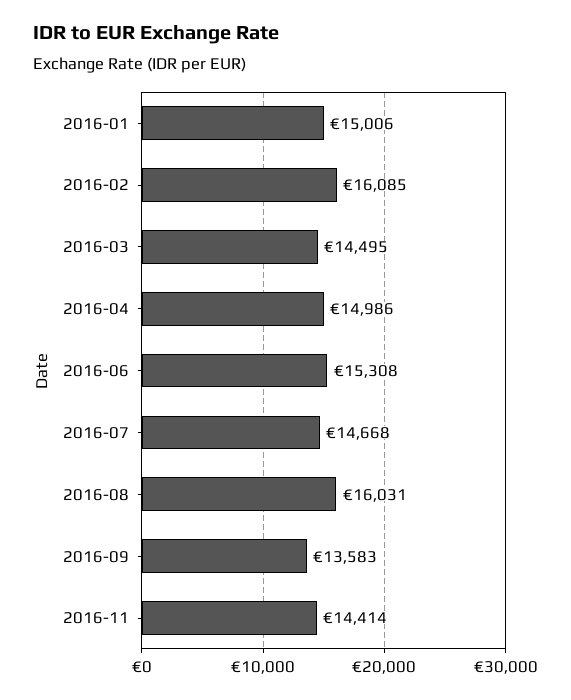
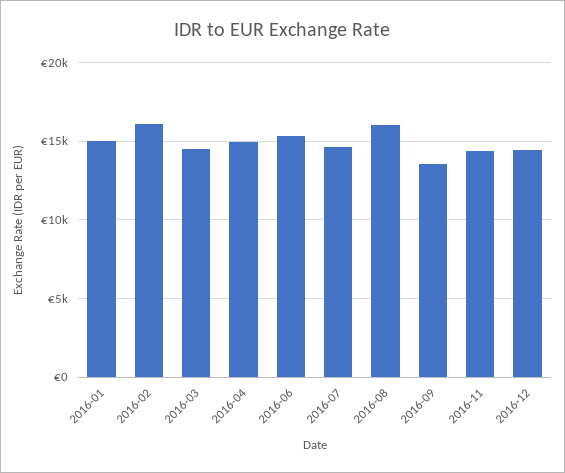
2016-12: none -> 14500

